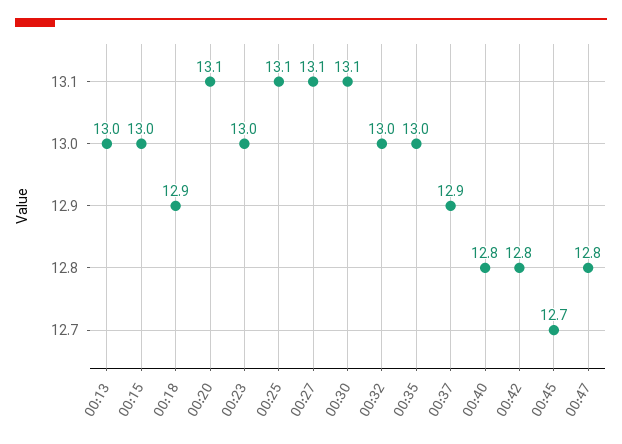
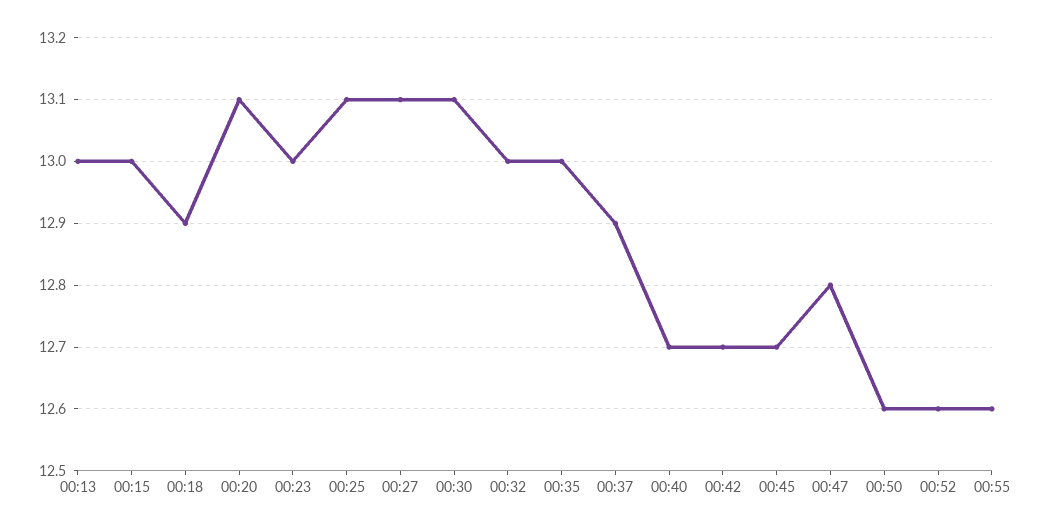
00:40: 12.8 -> 12.7
00:42: 12.8 -> 12.7
00:50: none -> 12.6
00:52: none -> 12.6
00:55: none -> 12.6

